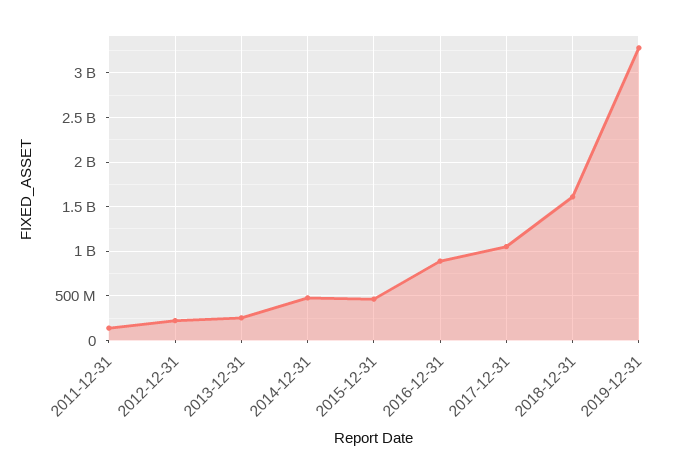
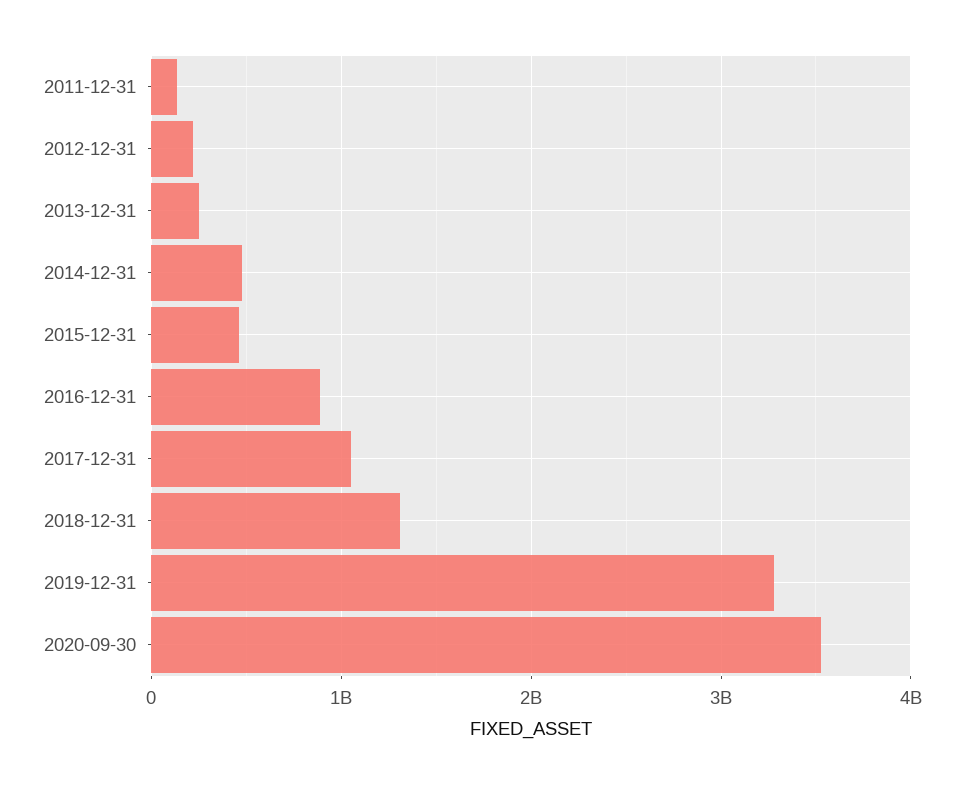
2018-12-31: 1600000000 -> 1300000000
2020-09-30: none -> 3500000000

